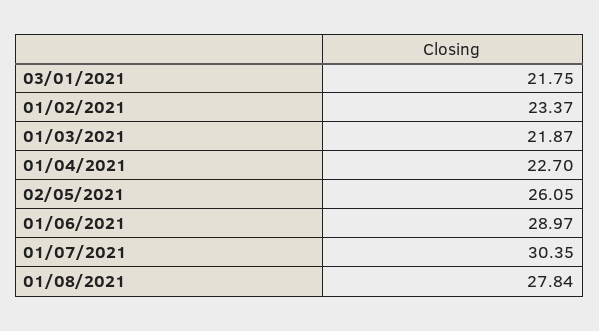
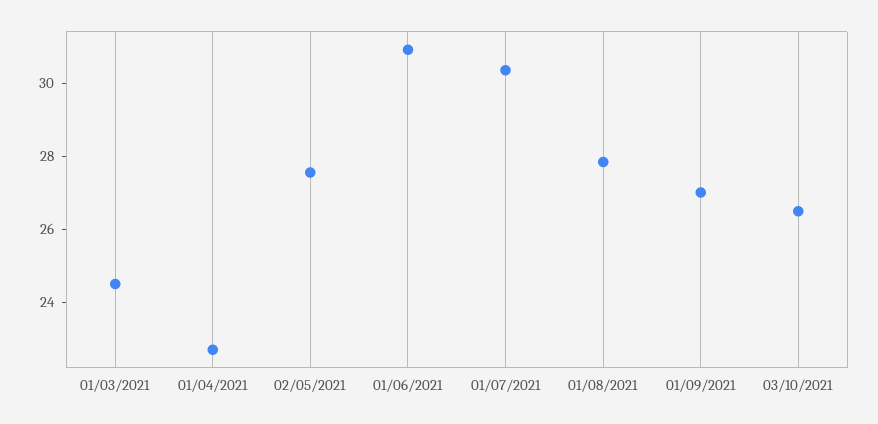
03/01/2021: 21.75 -> none
01/02/2021: 23.37 -> none
01/03/2021: 21.87 -> 24.5
02/05/2021: 26.05 -> 27.5
01/06/2021: 28.97 -> 31
01/09/2021: none -> 27
03/10/2021: none -> 26.5

